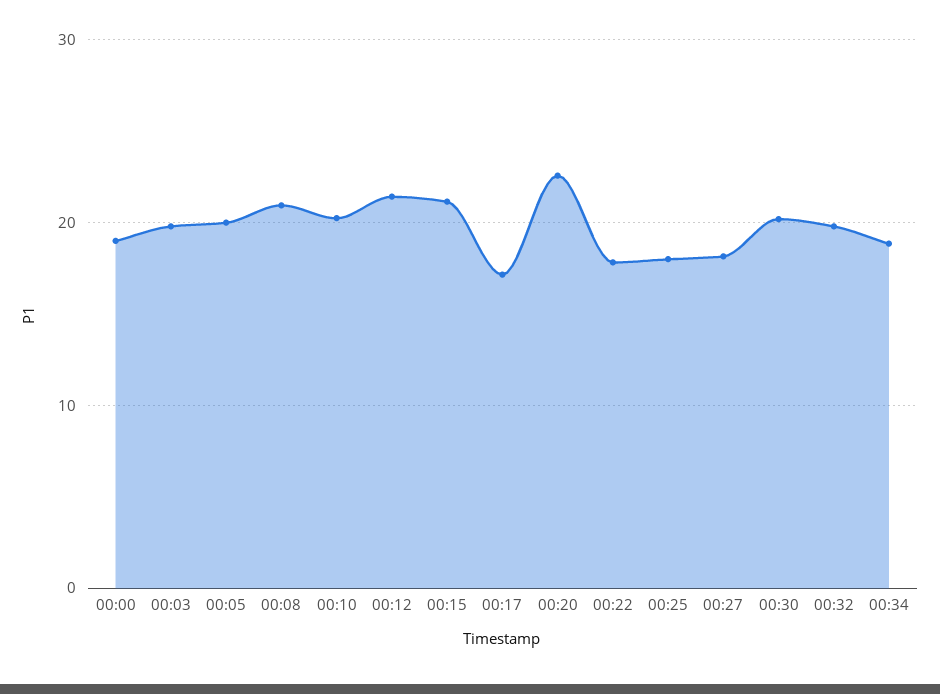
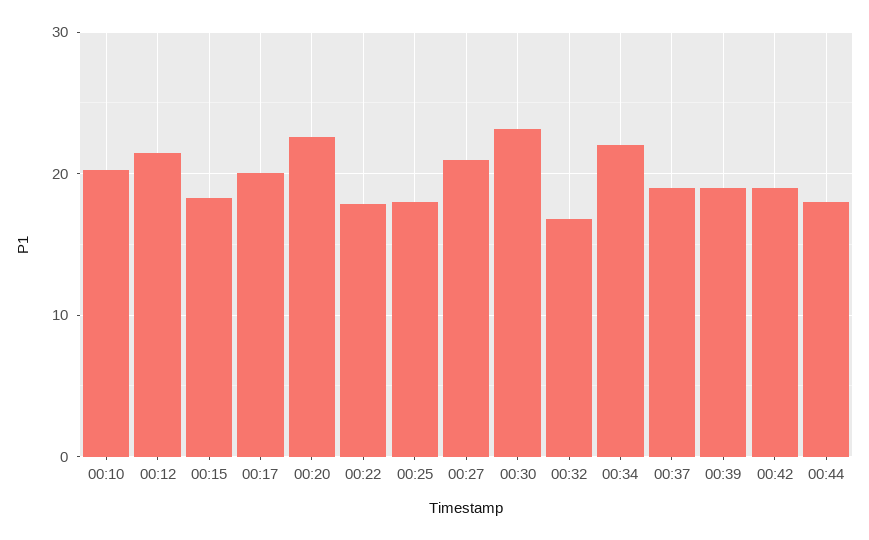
00:00: 19 -> none
00:03: 20 -> none
00:05: 20 -> none
00:08: 21 -> none
00:15: 21 -> 18
00:17: 17 -> 20
00:27: 18 -> 21
00:30: 20 -> 23
00:32: 20 -> 17
00:34: 19 -> 22
00:37: none -> 19
00:39: none -> 19
00:42: none -> 19
00:44: none -> 18

